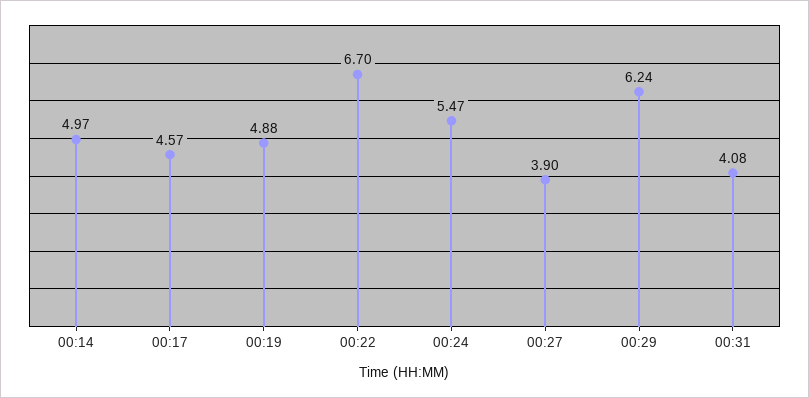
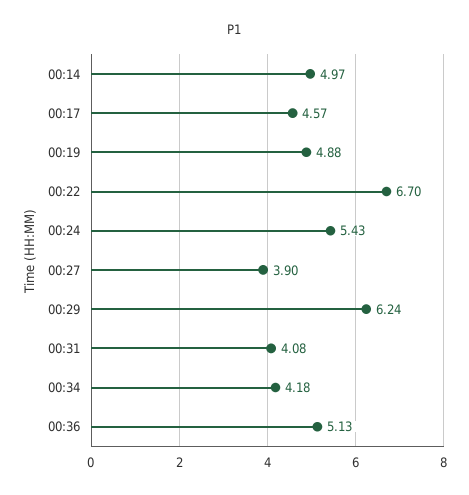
00:24: 5.47 -> 5.43
00:34: none -> 4.18
00:36: none -> 5.13

